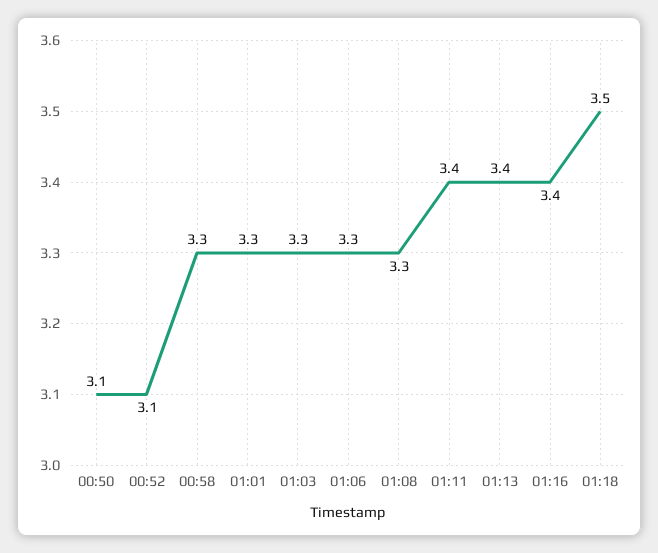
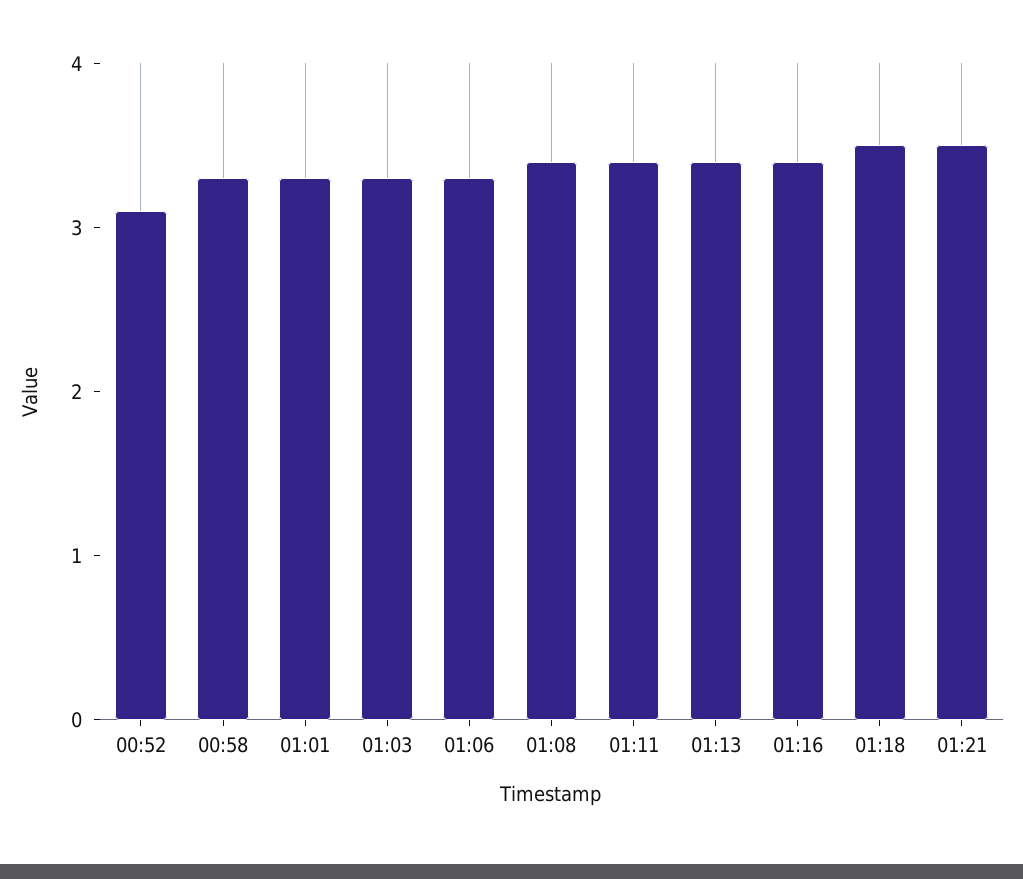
00:50: 3.1 -> none
01:08: 3.3 -> 3.4
01:21: none -> 3.5

